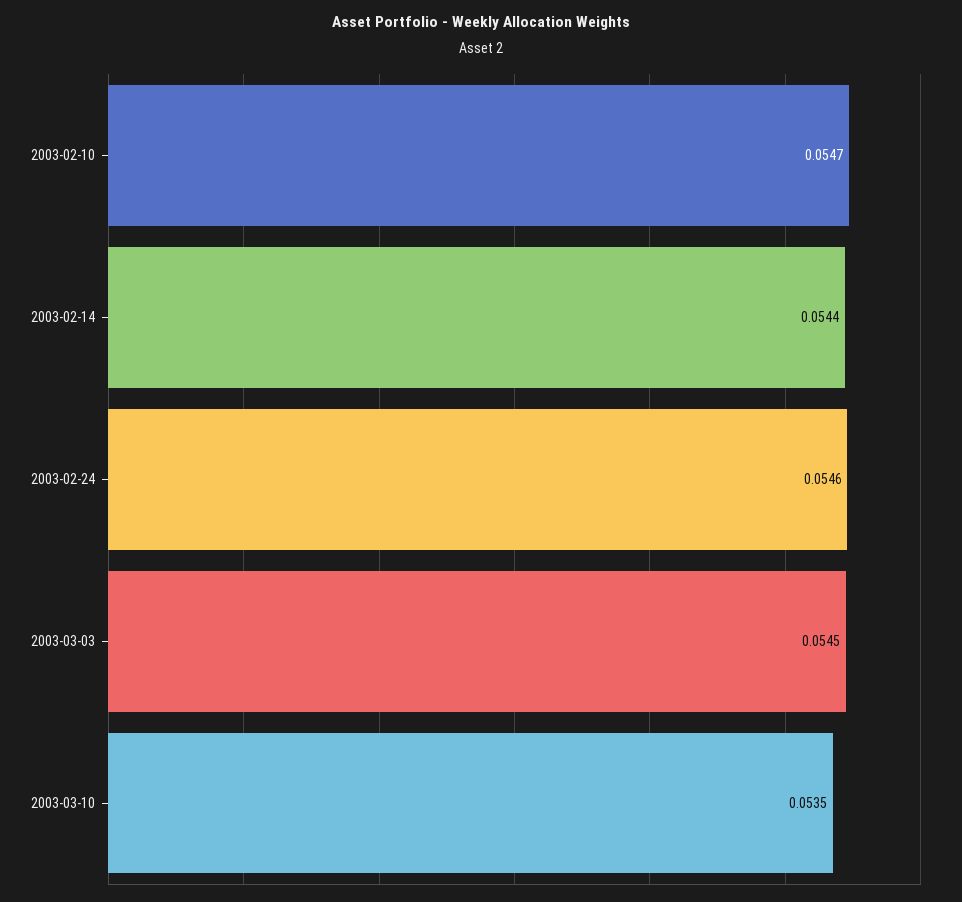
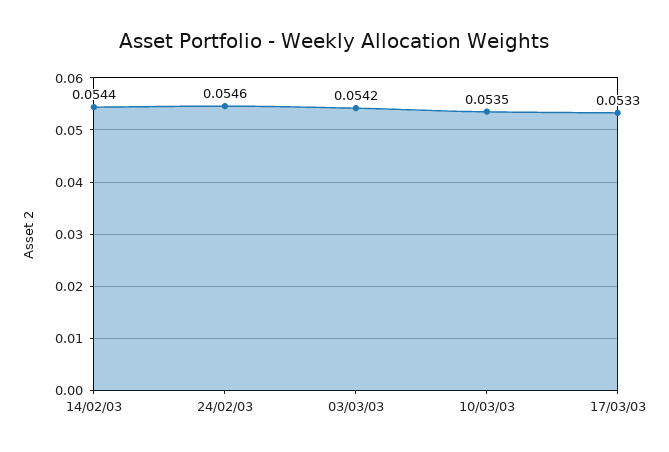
2003-02-10: 0.0547 -> none
2003-03-03: 0.0545 -> 0.0542
17/03/03: none -> 0.0533

